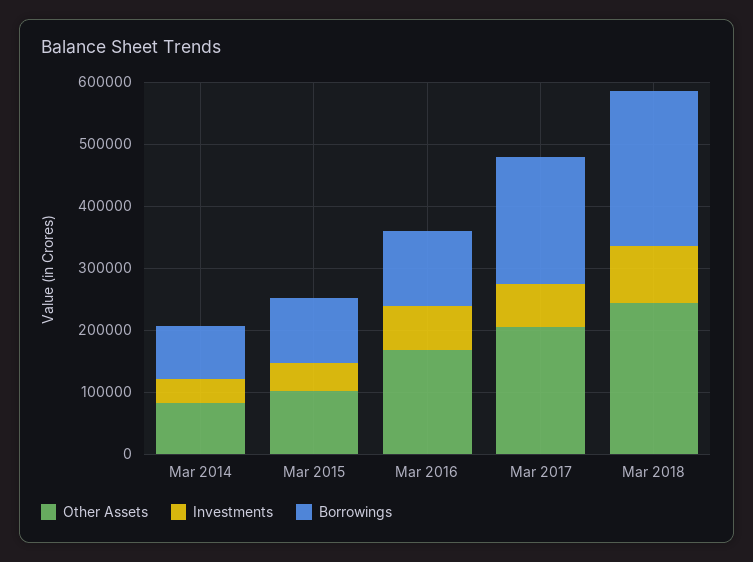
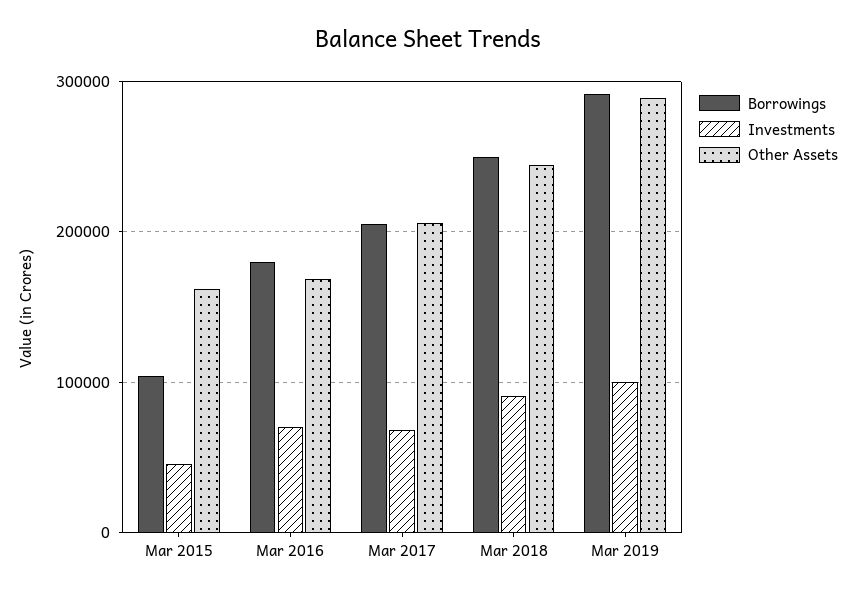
Other Assets, Mar 2014: 80000 -> none
Investments, Mar 2014: 40000 -> none
Borrowings, Mar 2014: 80000 -> none
Other Assets, Mar 2015: 100000 -> 160000
Borrowings, Mar 2016: 120000 -> 180000
Borrowings, Mar 2019: none -> 290000
Investments, Mar 2019: none -> 100000
Other Assets, Mar 2019: none -> 290000

